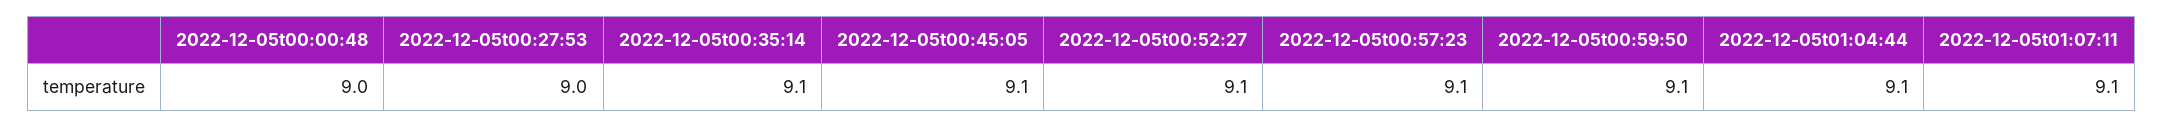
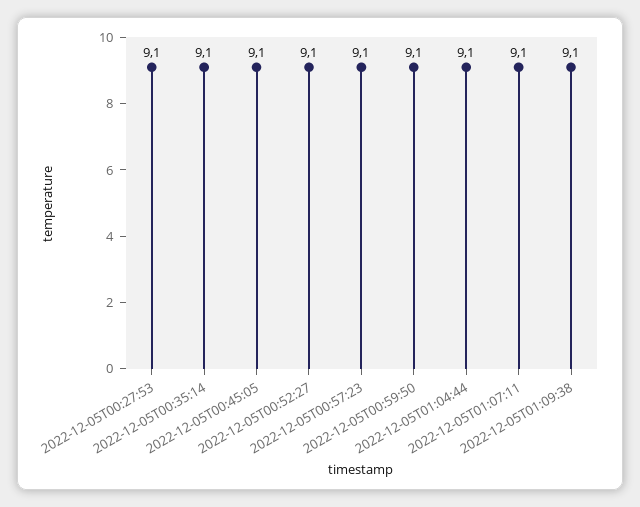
2022-12-05t00:00:48: 9 -> none
2022-12-05t00:27:53: 9 -> 9.1
2022-12-05T01:09:38: none -> 9.1

